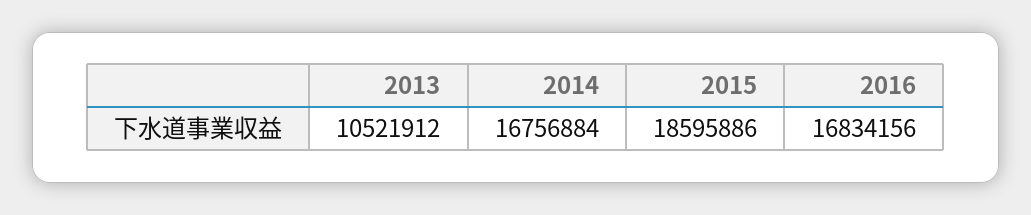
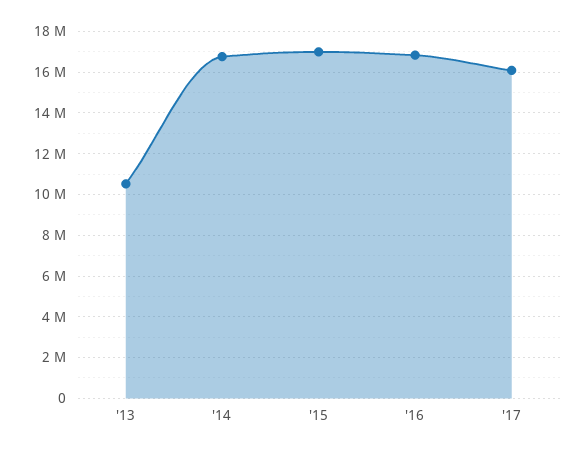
2015: 18595886 -> 17000000
'17: none -> 16000000

